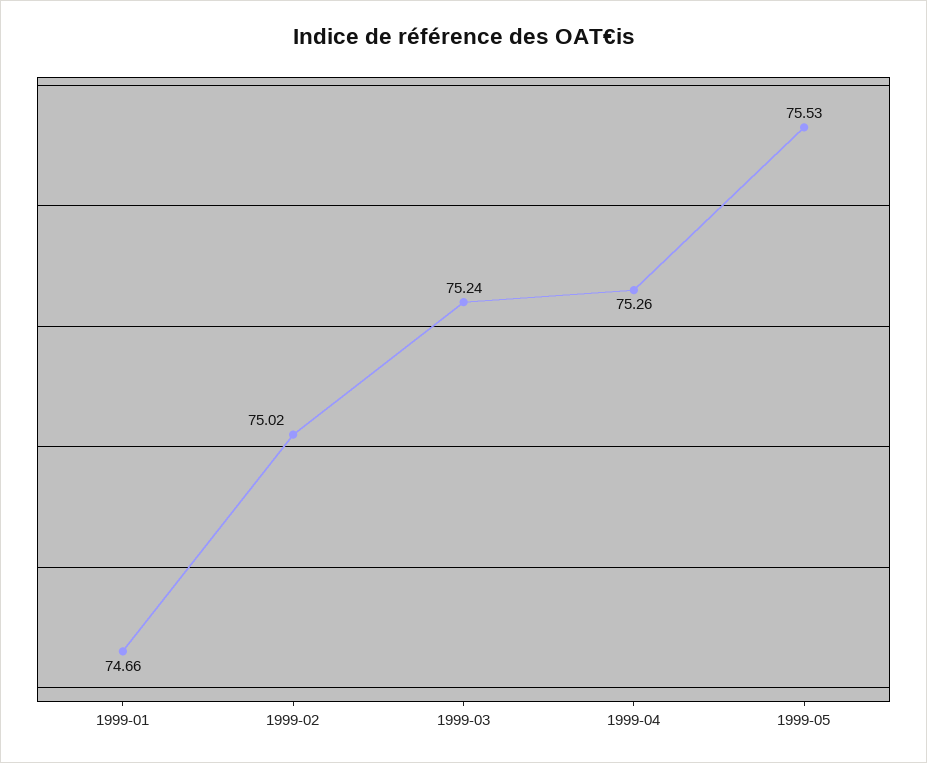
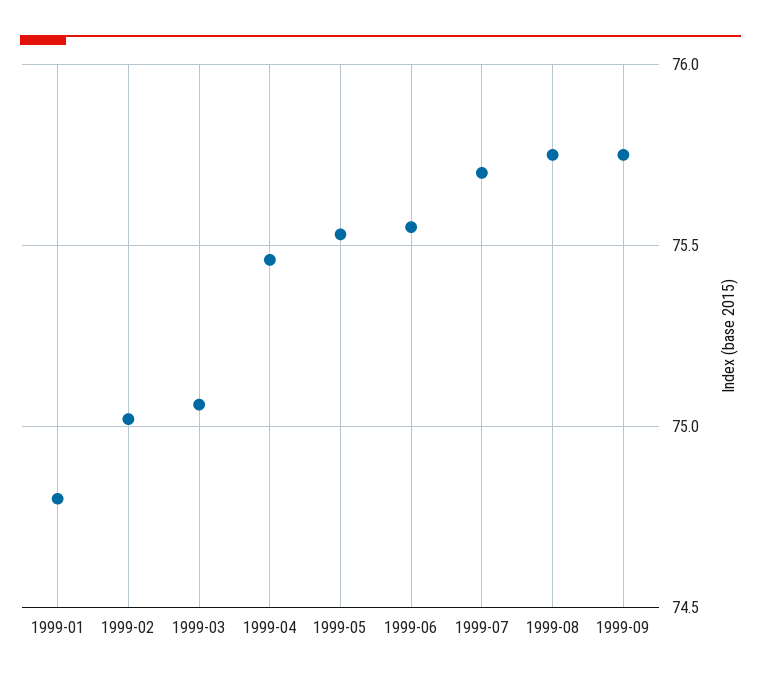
1999-01: 74.66 -> 74.8
1999-03: 75.24 -> 75.05
1999-04: 75.26 -> 75.45
1999-06: none -> 75.55
1999-07: none -> 75.7
1999-08: none -> 75.75
1999-09: none -> 75.75

